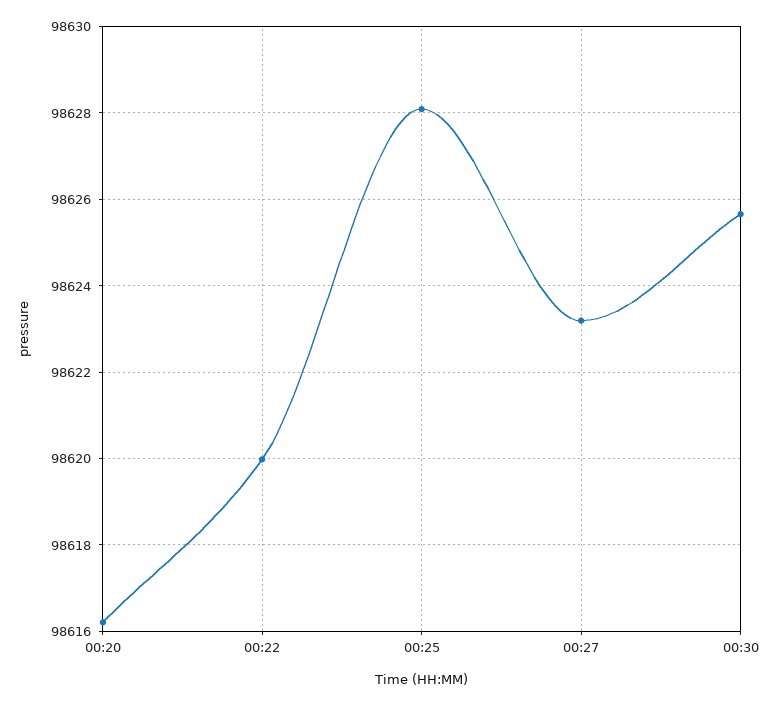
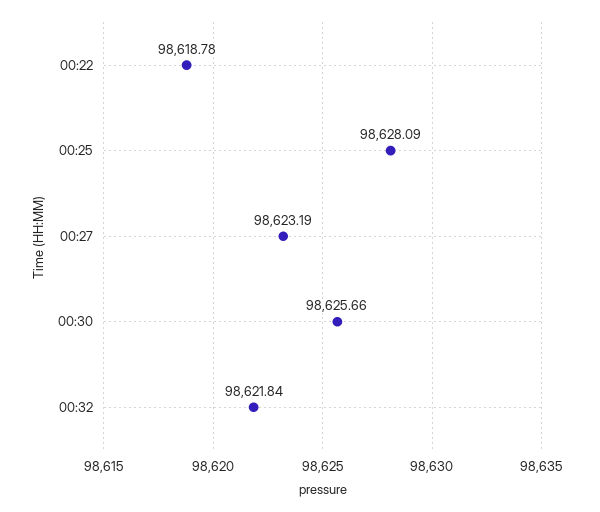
00:20: 98616.2 -> none
00:22: 98620 -> 98618.78
00:32: none -> 98621.84

